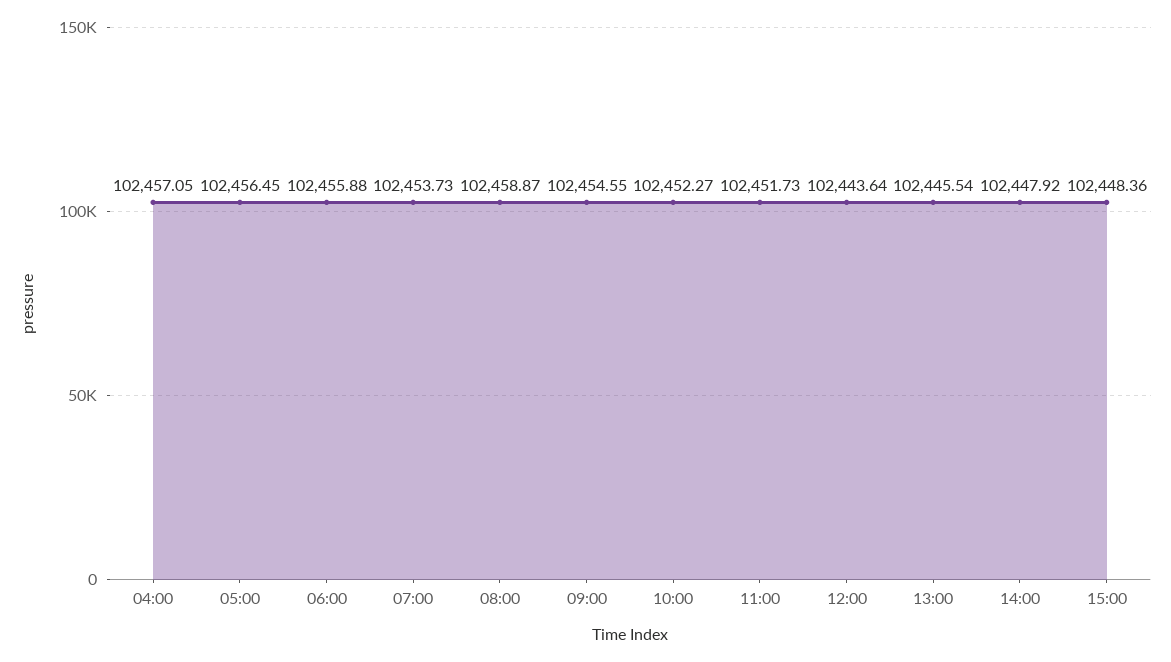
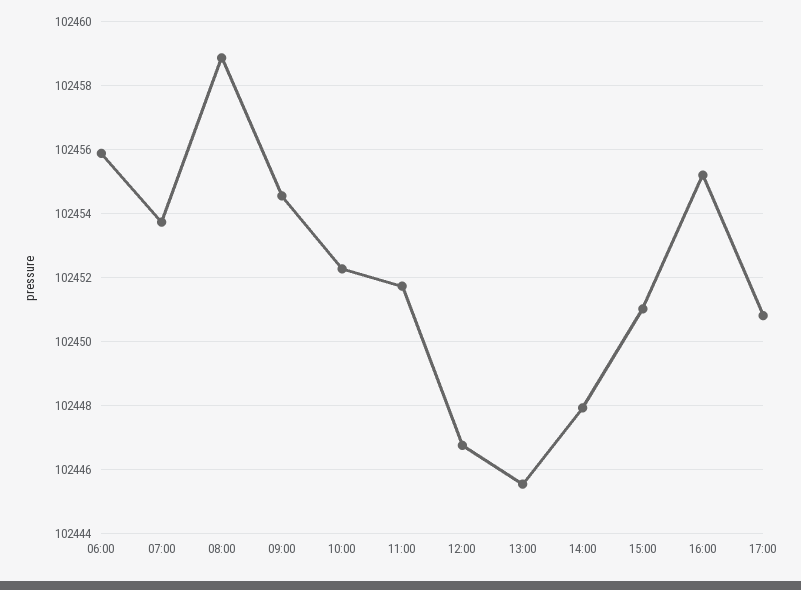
04:00: 102457.05 -> none
05:00: 102456.45 -> none
12:00: 102443.64 -> 102446.8
15:00: 102448.36 -> 102451
16:00: none -> 102455.2
17:00: none -> 102450.8

